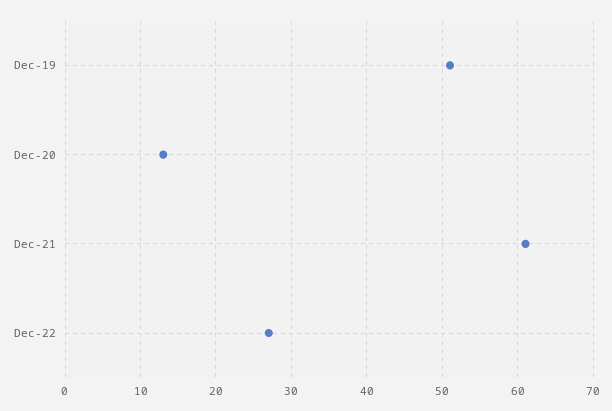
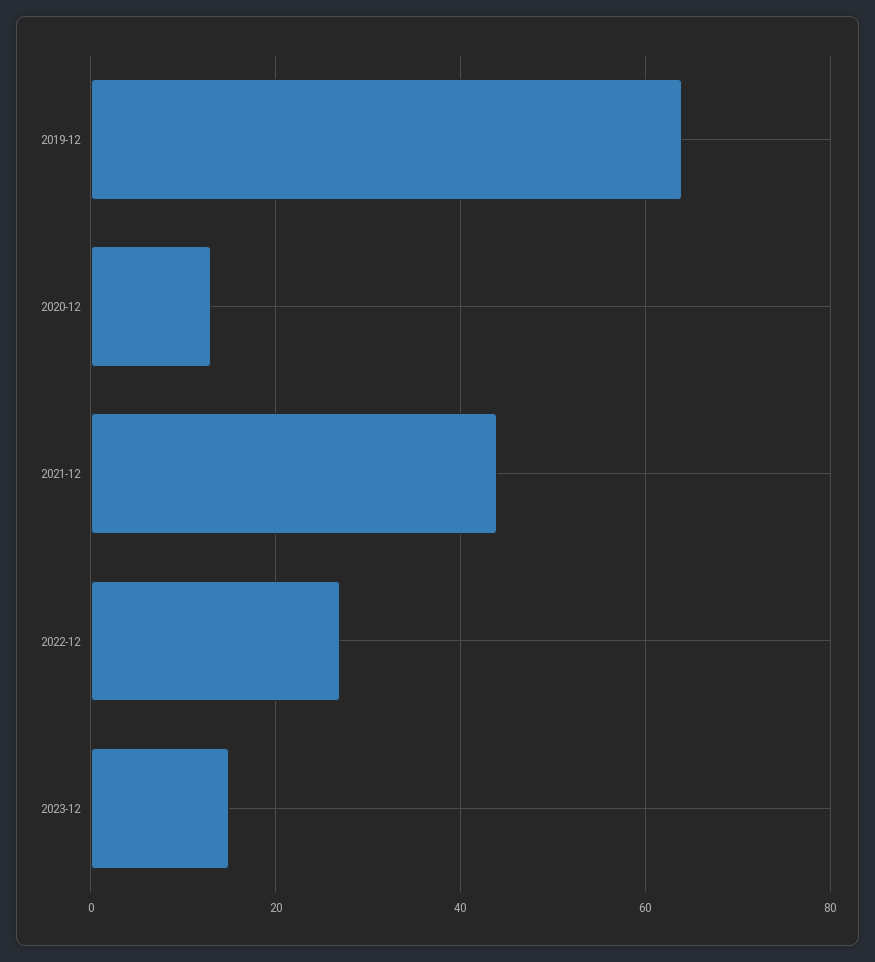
Dec-19: 51 -> 65
Dec-21: 61 -> 45
2023-12: none -> 15

